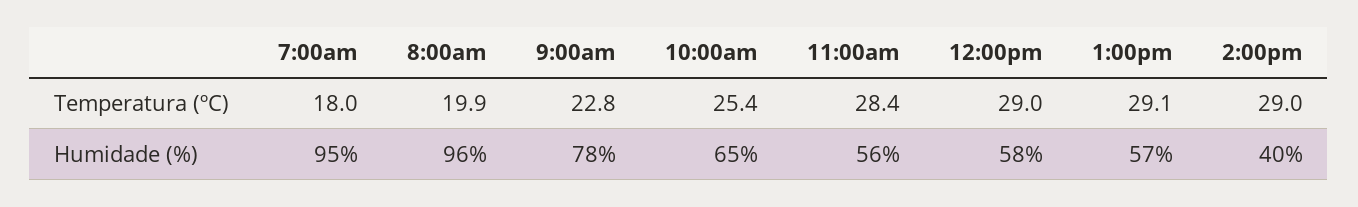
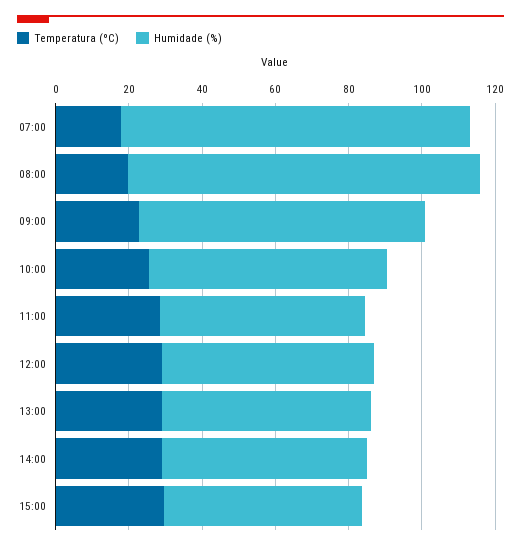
Humidade (%), 2:00pm: 40 -> 55
Temperatura (ºC), 15:00: none -> 30
Humidade (%), 15:00: none -> 55

